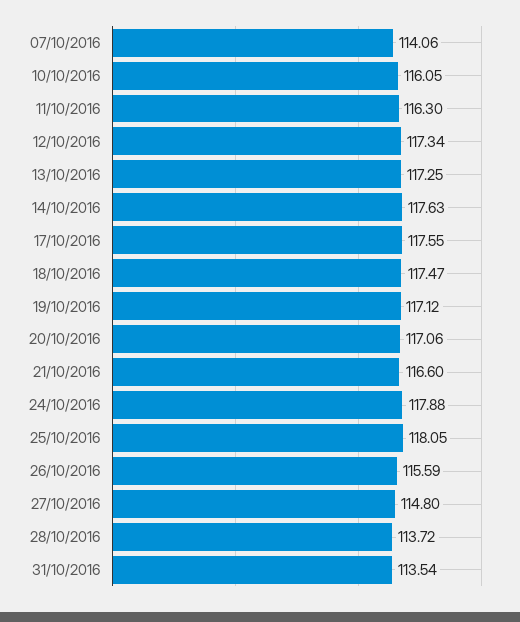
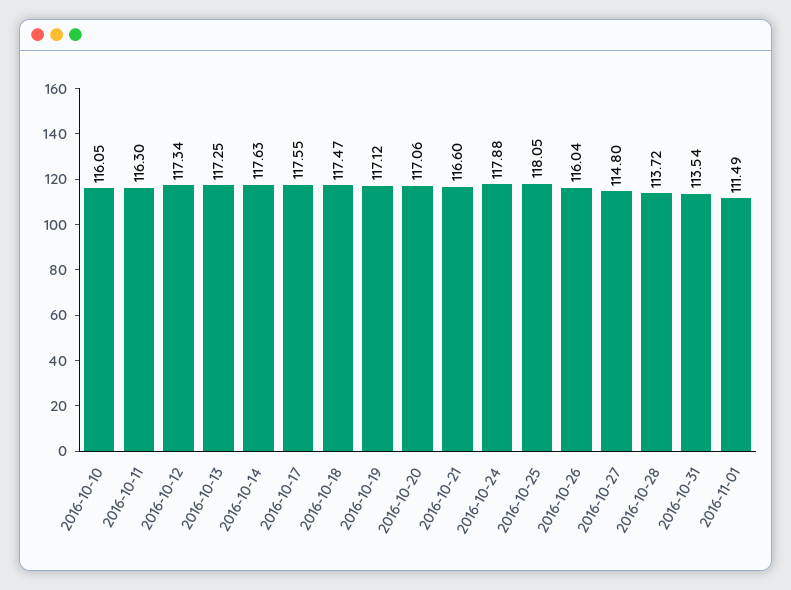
07/10/2016: 114.06 -> none
26/10/2016: 115.59 -> 116.04
2016-11-01: none -> 111.49

